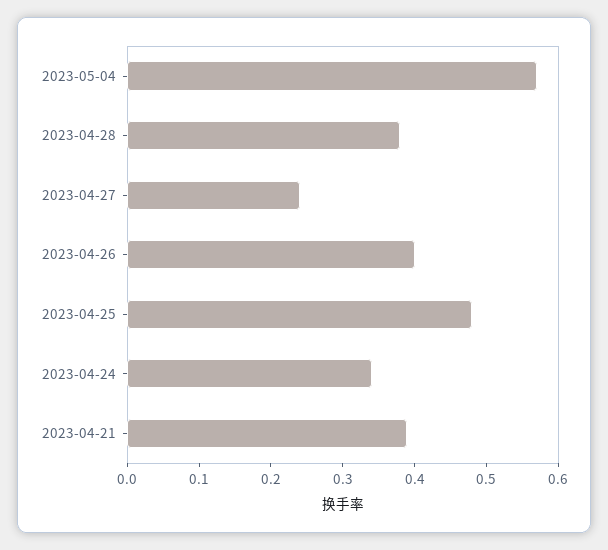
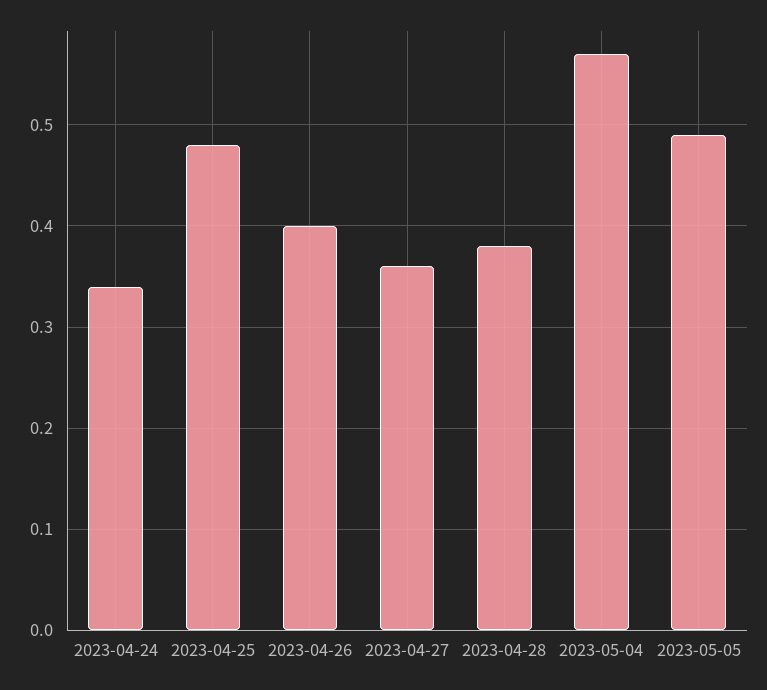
2023-04-27: 0.25 -> 0.36
2023-04-21: 0.4 -> none
2023-05-05: none -> 0.49

